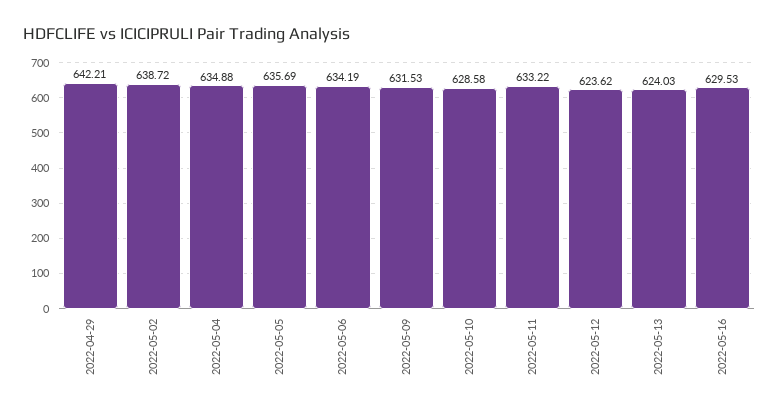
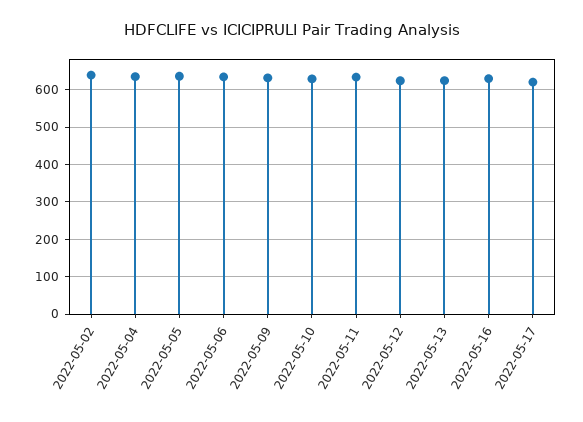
2022-04-29: 642.21 -> none
2022-05-17: none -> 620

